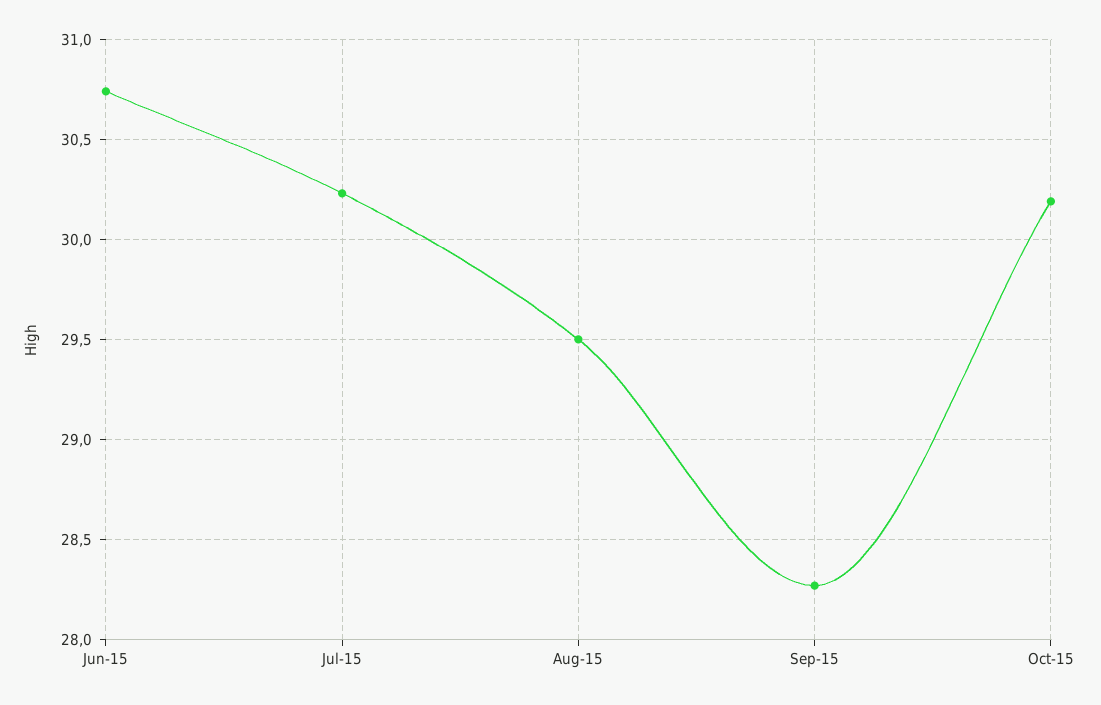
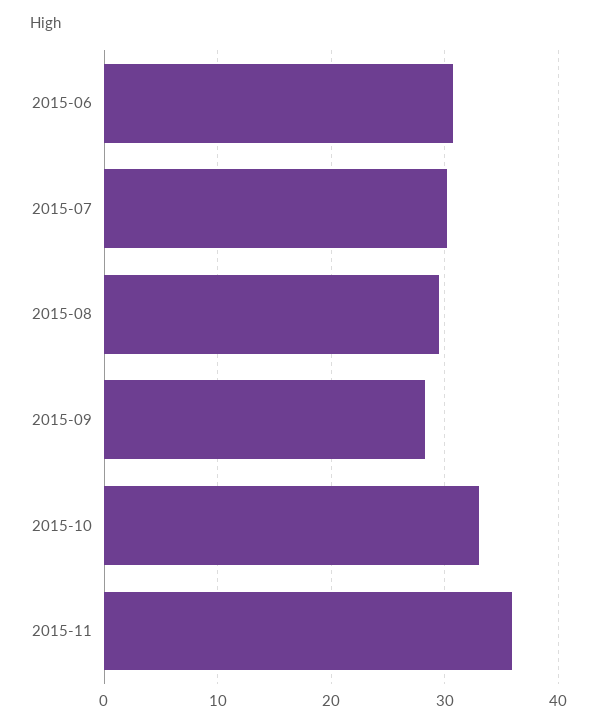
Oct-15: 30.2 -> 33
2015-11: none -> 36

